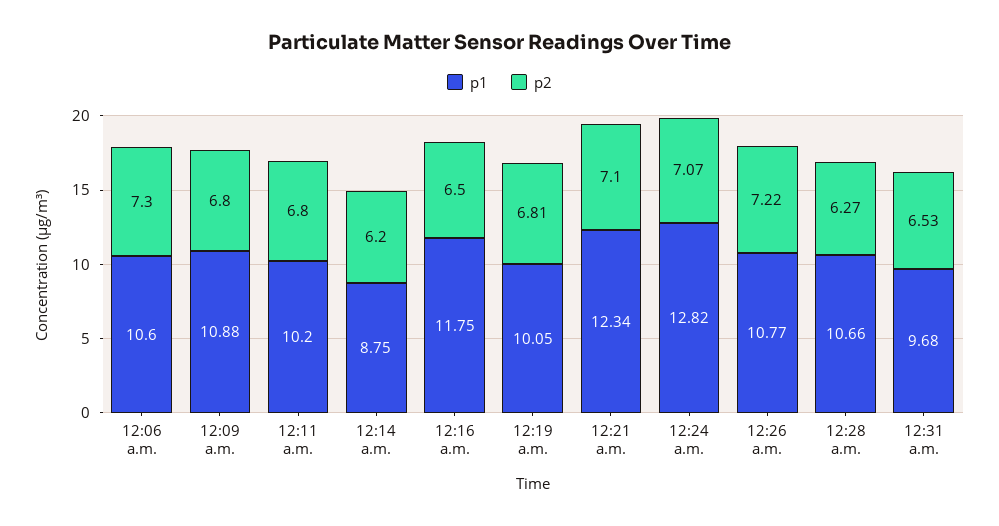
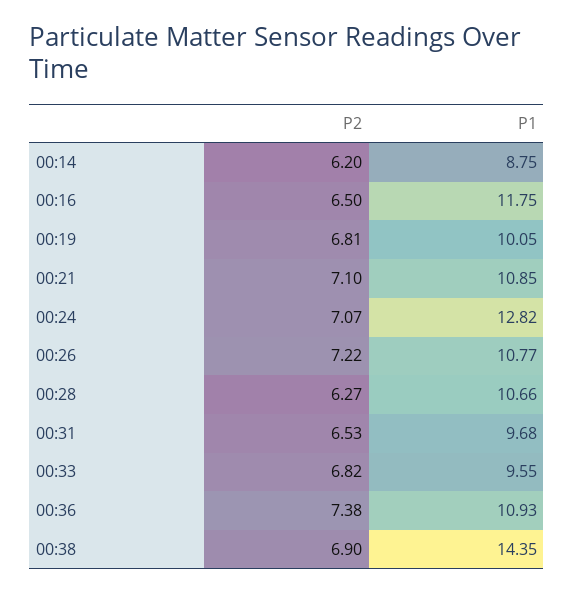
p1, 12:06 a.m.: 10.6 -> none
p2, 12:06 a.m.: 7.3 -> none
p1, 12:09 a.m.: 10.88 -> none
p2, 12:09 a.m.: 6.8 -> none
p1, 12:11 a.m.: 10.2 -> none
p2, 12:11 a.m.: 6.8 -> none
p1, 12:21 a.m.: 12.34 -> 10.85
p2, 00:33: none -> 6.82
p1, 00:33: none -> 9.55
p2, 00:36: none -> 7.38
p1, 00:36: none -> 10.93
p2, 00:38: none -> 6.9
p1, 00:38: none -> 14.35

